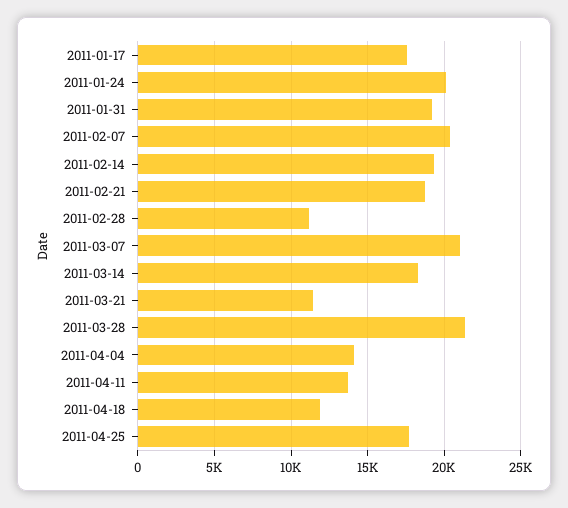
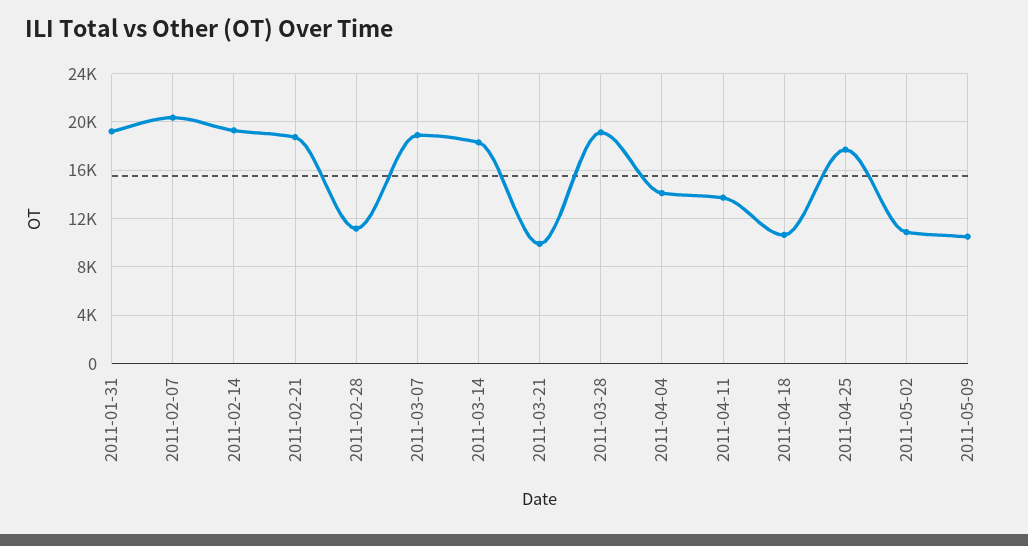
2011-01-17: 17500 -> none
2011-01-24: 20000 -> none
2011-03-07: 21000 -> 19000
2011-03-21: 11500 -> 10000
2011-03-28: 21500 -> 19000
2011-04-18: 12000 -> 10500
2011-05-02: none -> 11000
2011-05-09: none -> 10500

